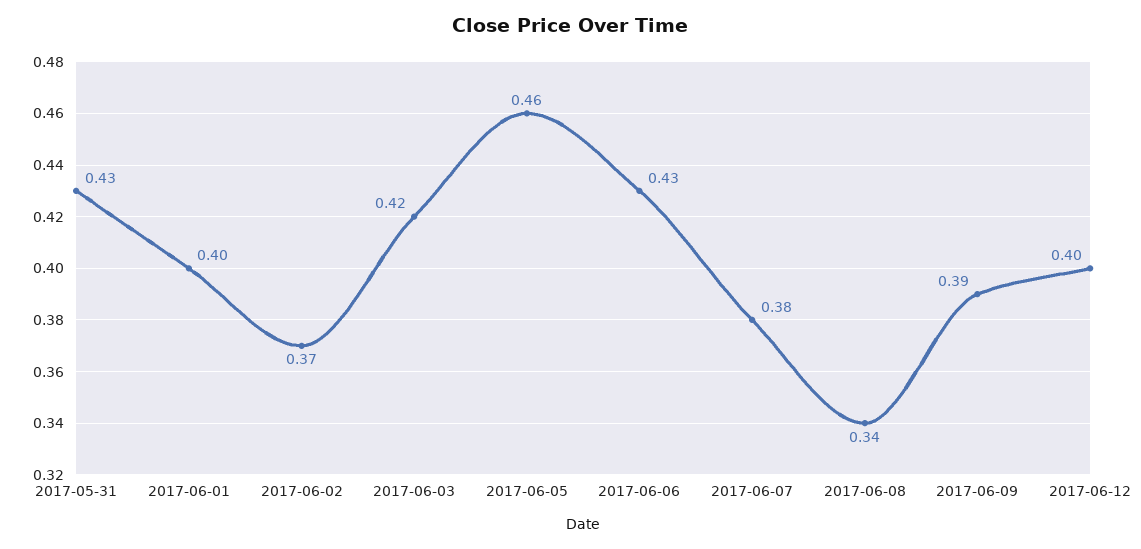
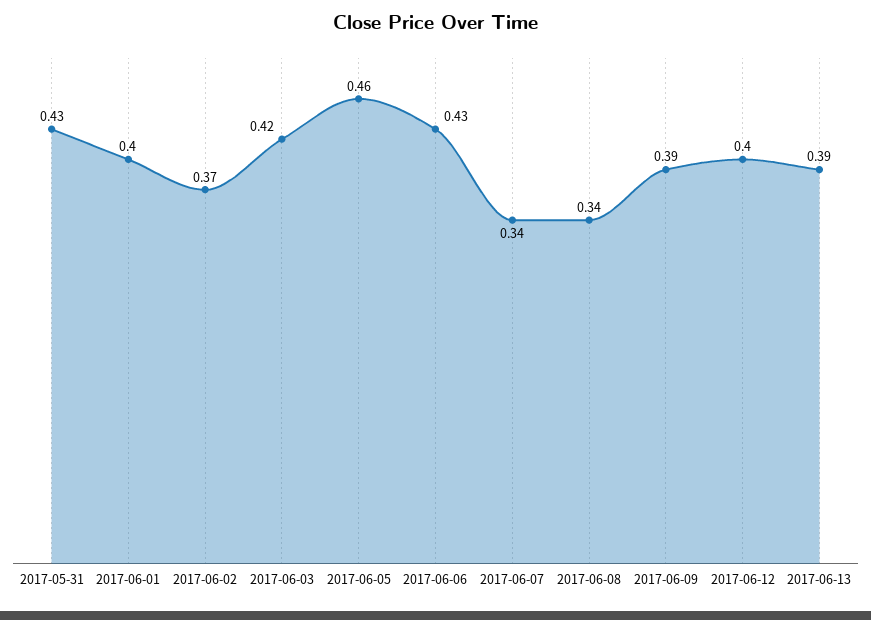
2017-06-07: 0.38 -> 0.34
2017-06-13: none -> 0.39

